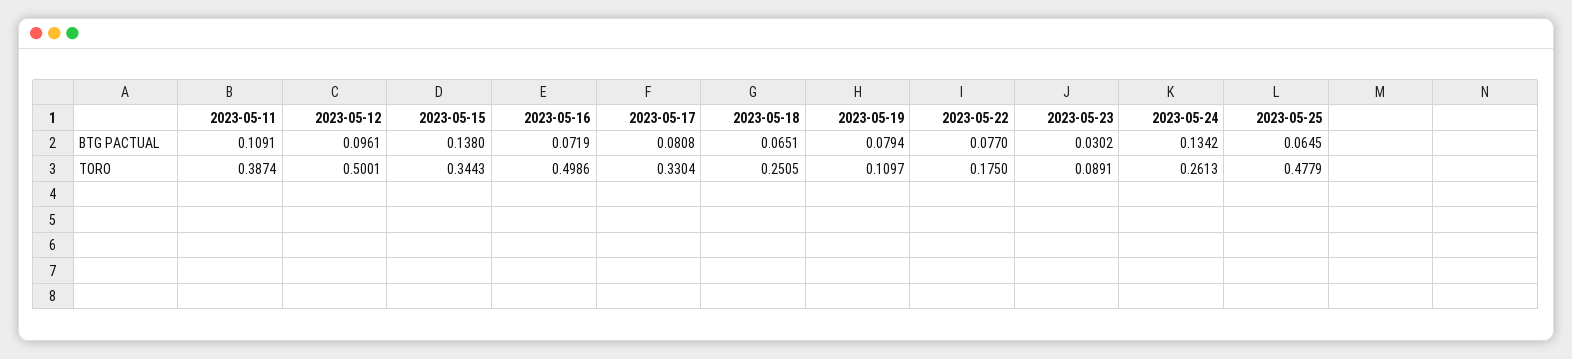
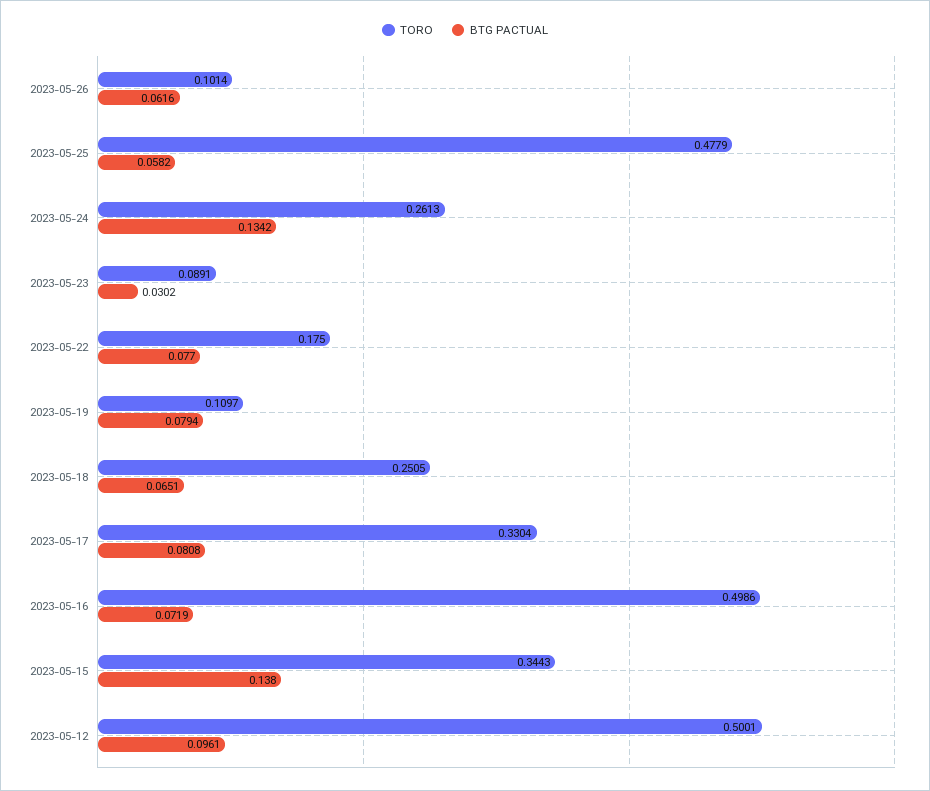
BTG PACTUAL, 2023-05-11: 0.1091 -> none
BTG PACTUAL, 2023-05-25: 0.0645 -> 0.0582
TORO, 2023-05-11: 0.3874 -> none
TORO, 2023-05-26: none -> 0.1014
BTG PACTUAL, 2023-05-26: none -> 0.0616

